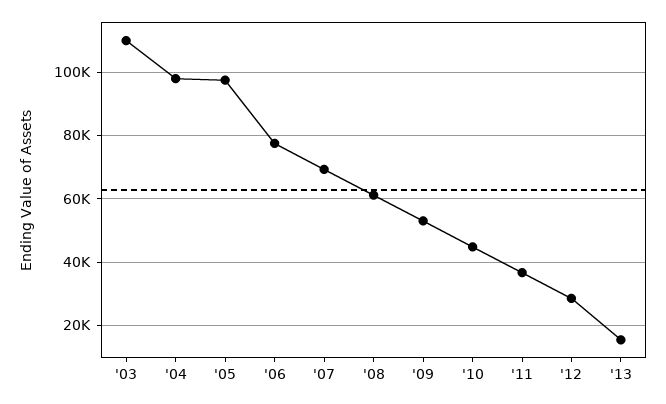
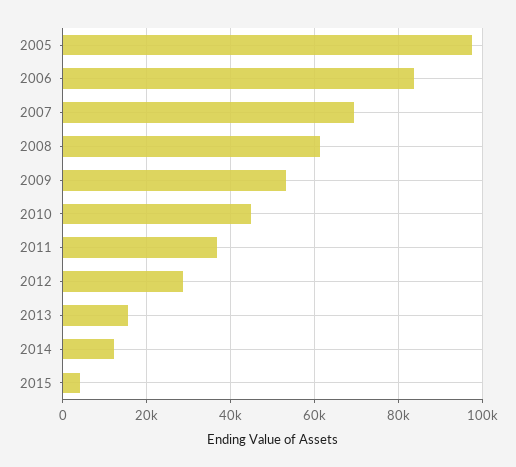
'03: 110000 -> none
'04: 98000 -> none
'06: 78000 -> 84000
2014: none -> 12000
2015: none -> 4000

